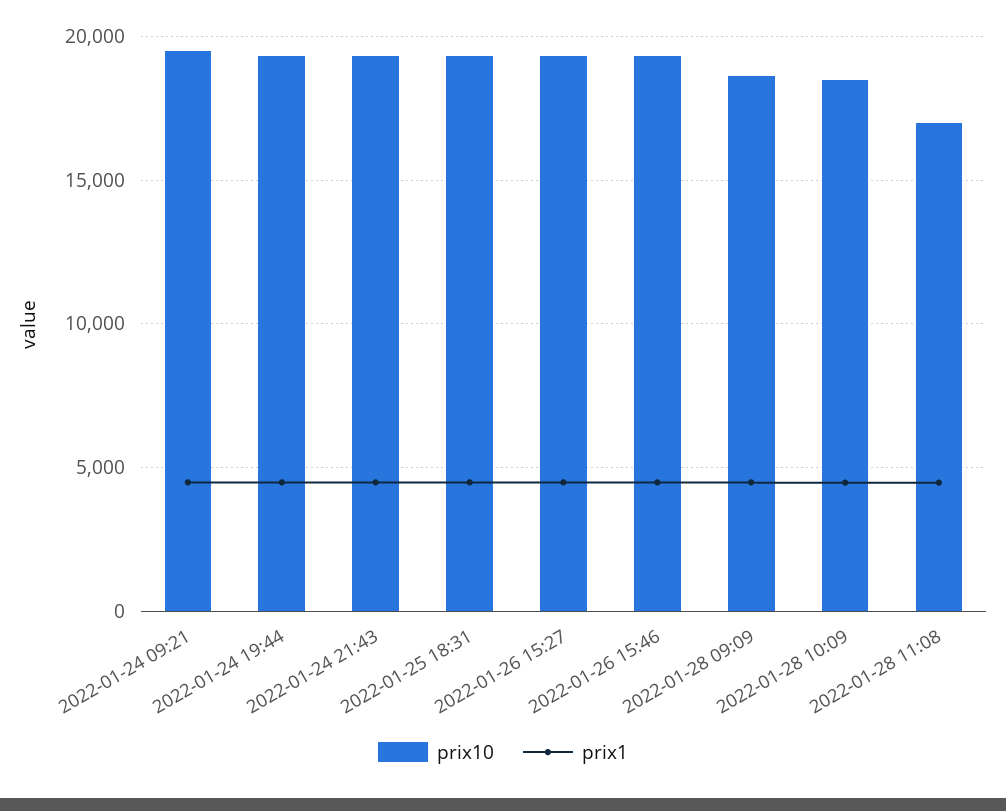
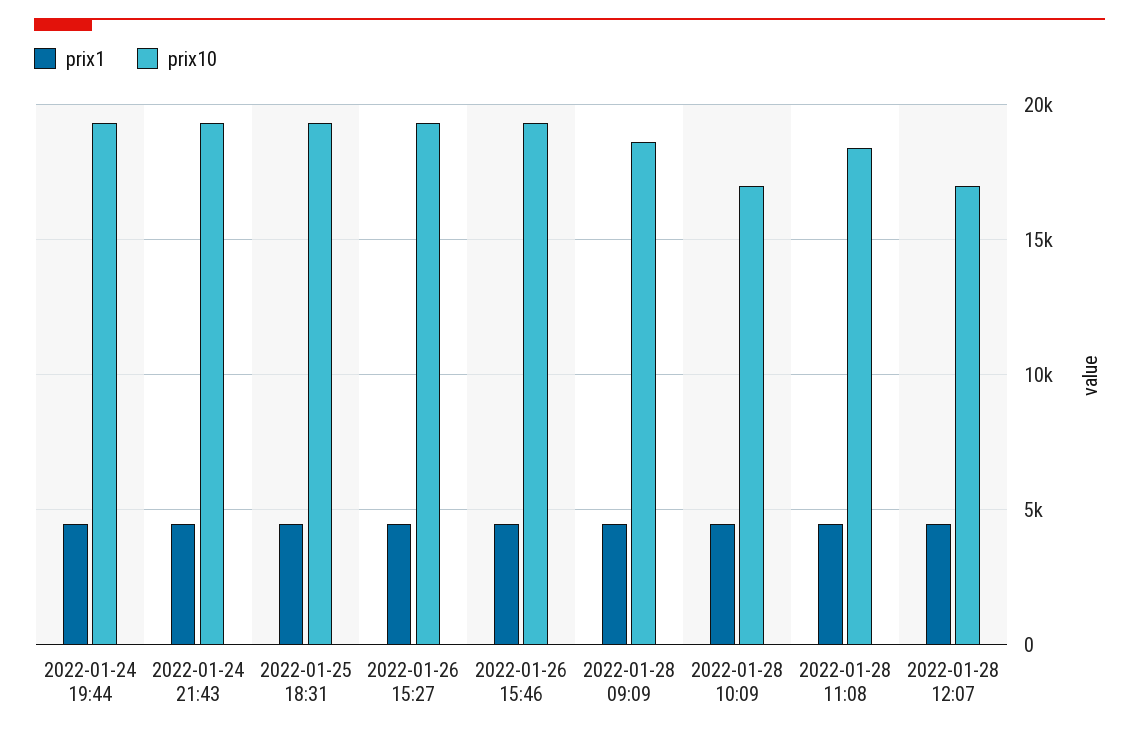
prix10, 2022-01-24 09:21: 19500 -> none
prix1, 2022-01-24 09:21: 4500 -> none
prix10, 2022-01-28 10:09: 18500 -> 17000
prix10, 2022-01-28 11:08: 17000 -> 18500
prix1, 2022-01-28 12:07: none -> 4500
prix10, 2022-01-28 12:07: none -> 17000

